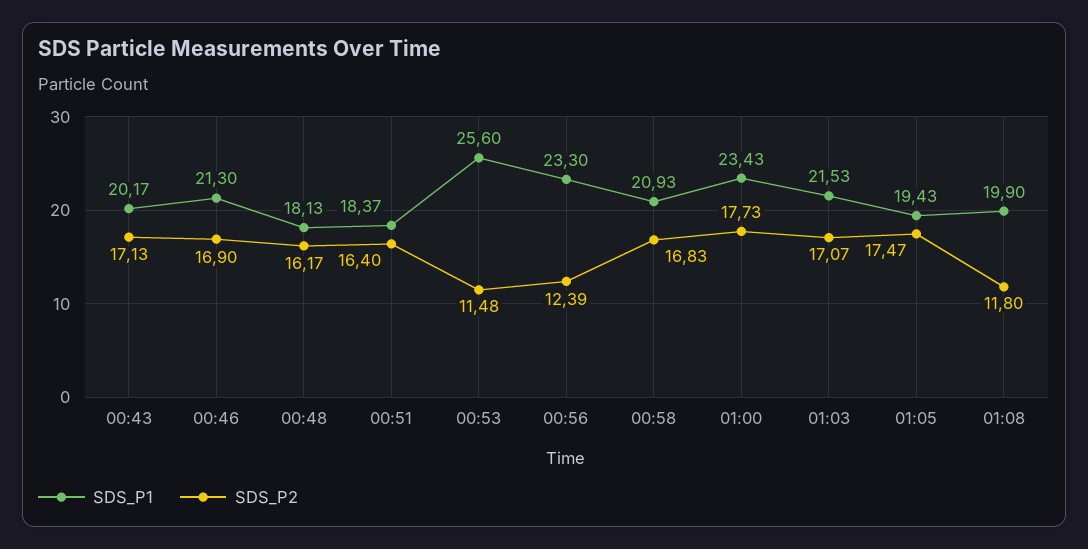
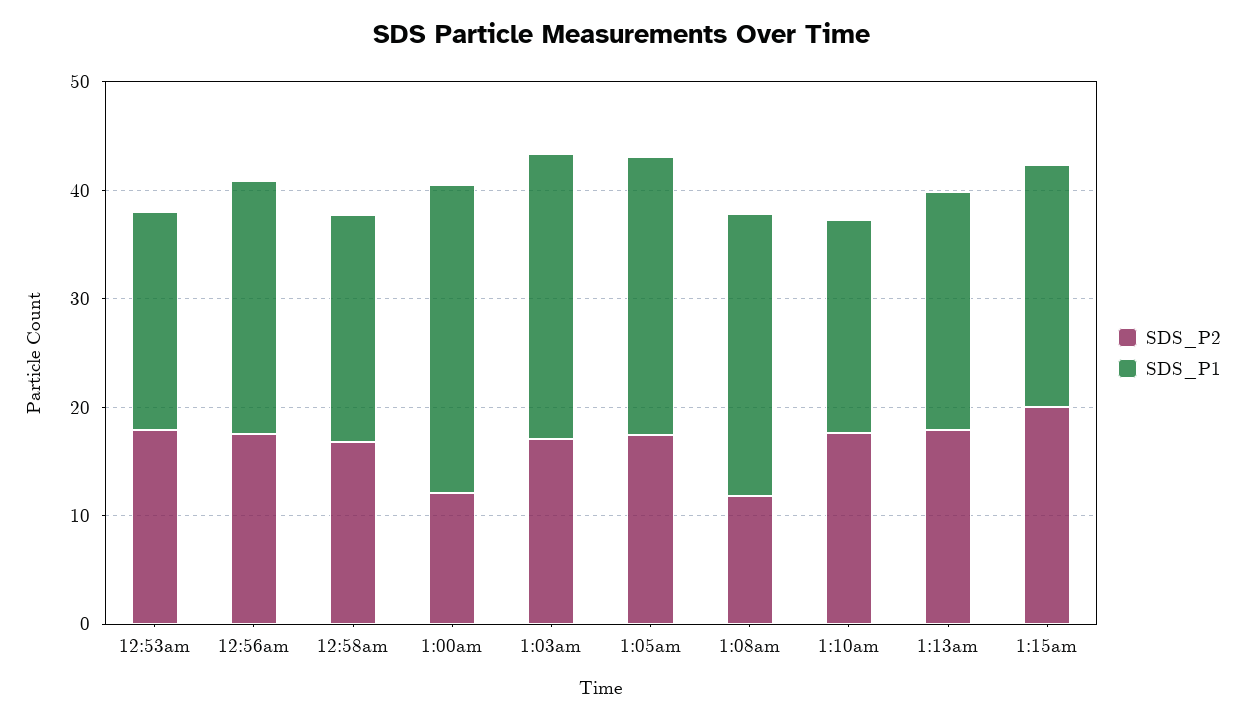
SDS_P1, 00:43: 20.17 -> none
SDS_P2, 00:43: 17.13 -> none
SDS_P1, 00:46: 21.3 -> none
SDS_P2, 00:46: 16.9 -> none
SDS_P1, 00:48: 18.13 -> none
SDS_P2, 00:48: 16.17 -> none
SDS_P1, 00:51: 18.37 -> none
SDS_P2, 00:51: 16.4 -> none
SDS_P1, 00:53: 25.6 -> 20
SDS_P2, 00:53: 11.48 -> 18
SDS_P2, 00:56: 12.39 -> 18
SDS_P1, 01:00: 23.43 -> 28
SDS_P2, 01:00: 17.73 -> 12
SDS_P1, 01:03: 21.53 -> 26
SDS_P1, 01:05: 19.43 -> 26
SDS_P1, 01:08: 19.9 -> 26
SDS_P2, 1:10am: none -> 18
SDS_P1, 1:10am: none -> 20
SDS_P2, 1:13am: none -> 18
SDS_P1, 1:13am: none -> 22
SDS_P2, 1:15am: none -> 20
SDS_P1, 1:15am: none -> 22

